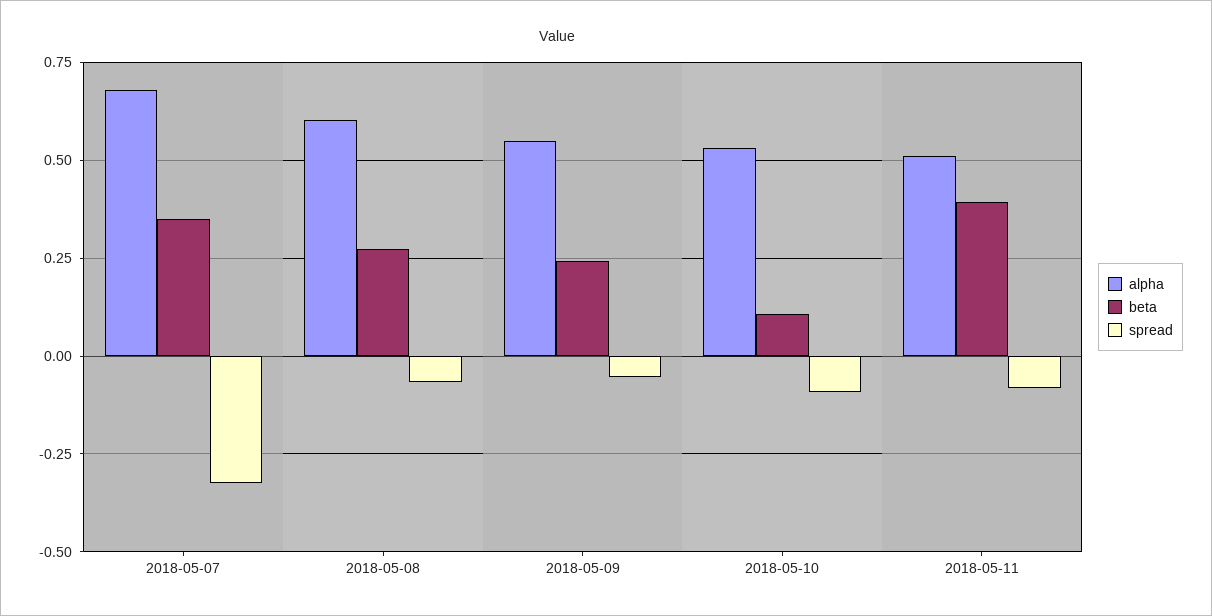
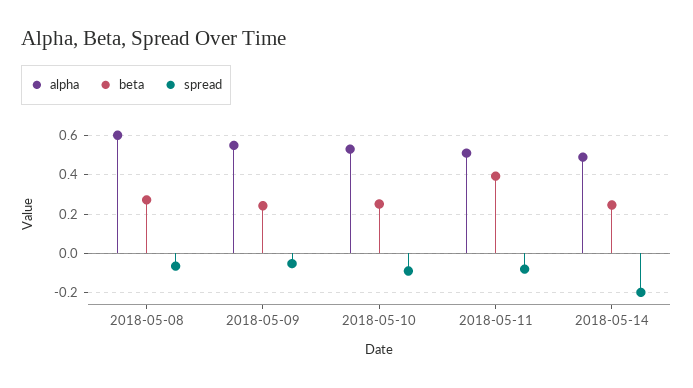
alpha, 2018-05-07: 0.675 -> none
beta, 2018-05-07: 0.35 -> none
spread, 2018-05-07: -0.325 -> none
beta, 2018-05-10: 0.1 -> 0.25
alpha, 2018-05-14: none -> 0.5
beta, 2018-05-14: none -> 0.25
spread, 2018-05-14: none -> -0.2

